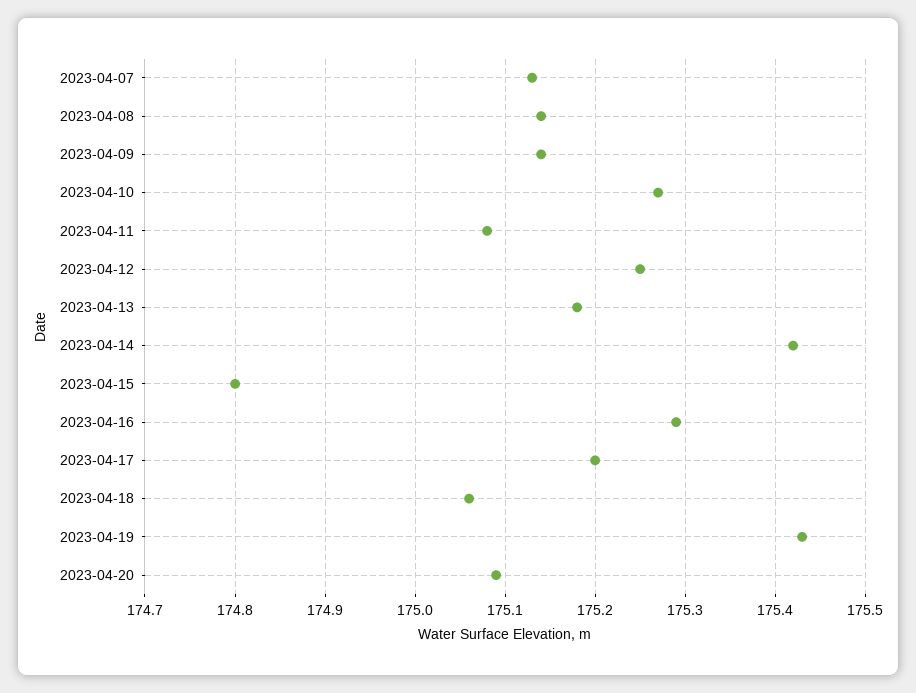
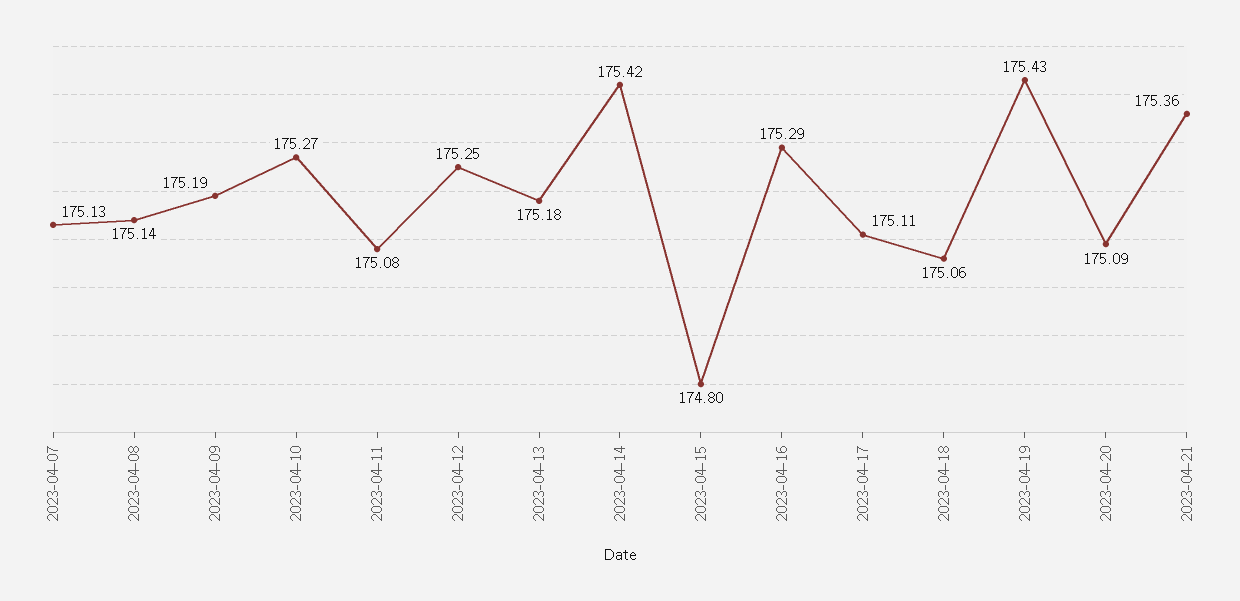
2023-04-09: 175.14 -> 175.19
2023-04-17: 175.2 -> 175.11
2023-04-21: none -> 175.36

